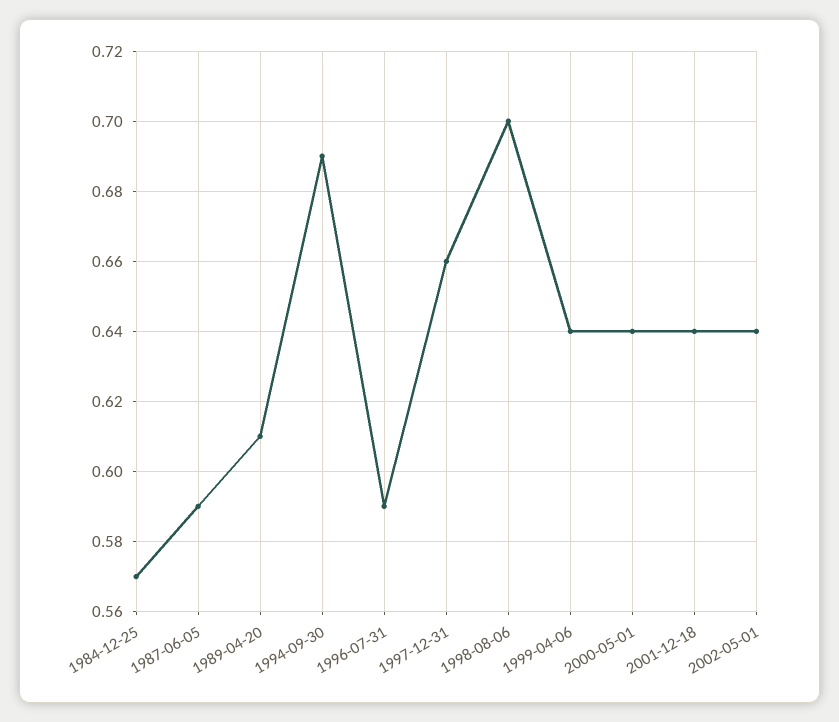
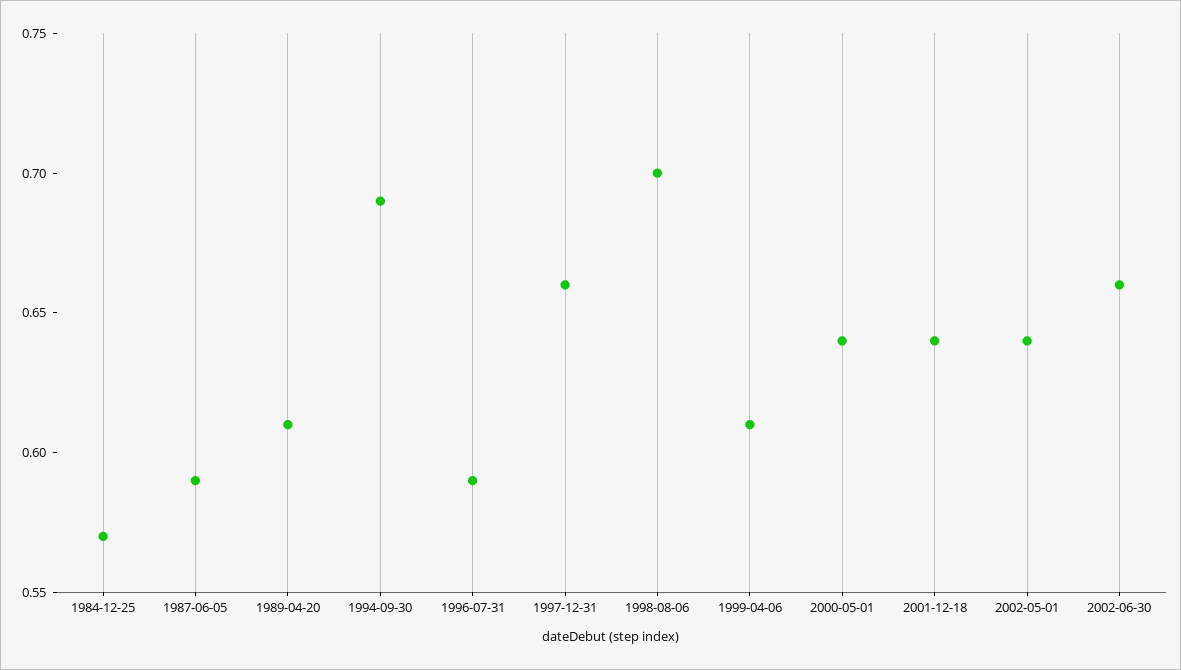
1999-04-06: 0.64 -> 0.61
2002-06-30: none -> 0.66

